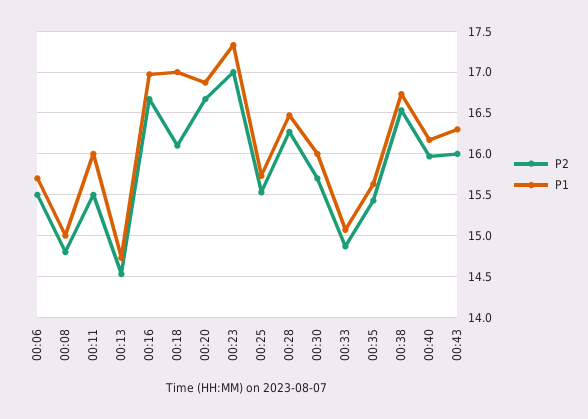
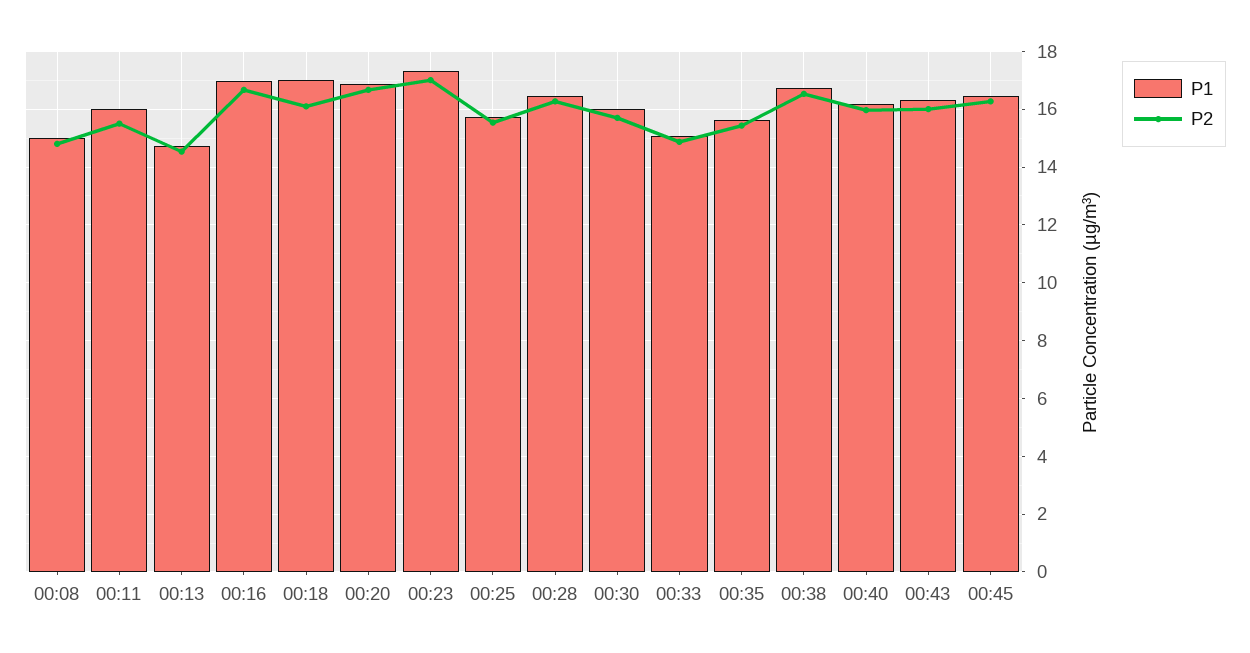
P2, 00:06: 15.5 -> none
P1, 00:06: 15.7 -> none
P1, 00:45: none -> 16.5
P2, 00:45: none -> 16.25

